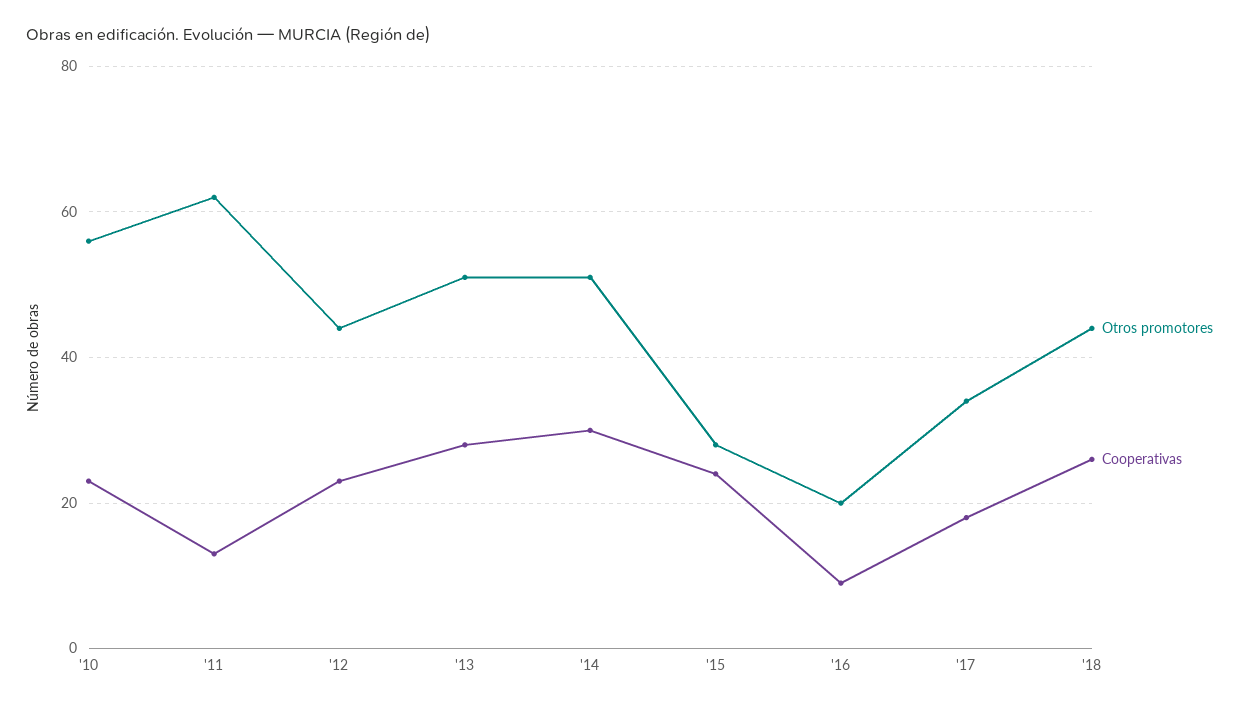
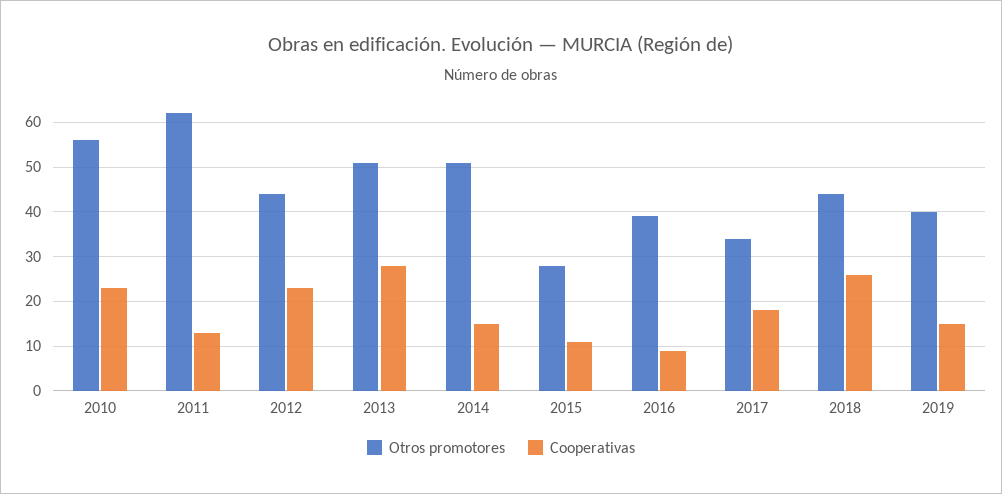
Cooperativas, '14: 30 -> 15
Cooperativas, '15: 25 -> 10
Otros promotores, '16: 20 -> 40
Otros promotores, 2019: none -> 40
Cooperativas, 2019: none -> 15

